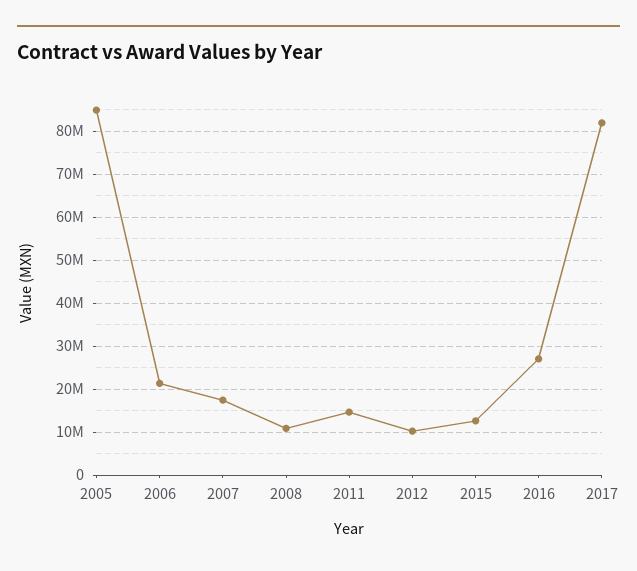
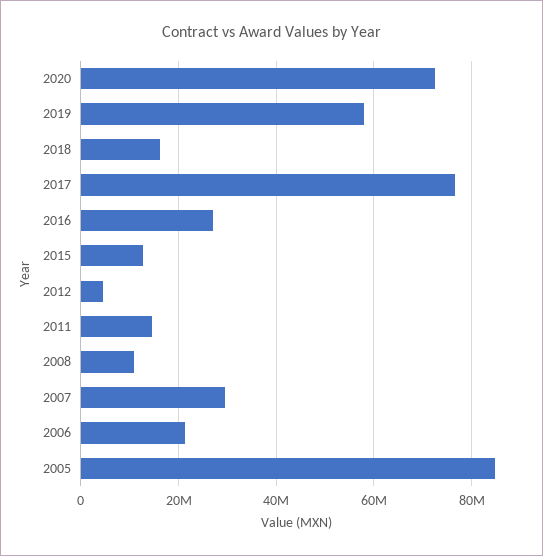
2007: 18000000 -> 30000000
2012: 10000000 -> 4000000
2017: 82000000 -> 76000000
2020: none -> 72000000
2019: none -> 58000000
2018: none -> 16000000

